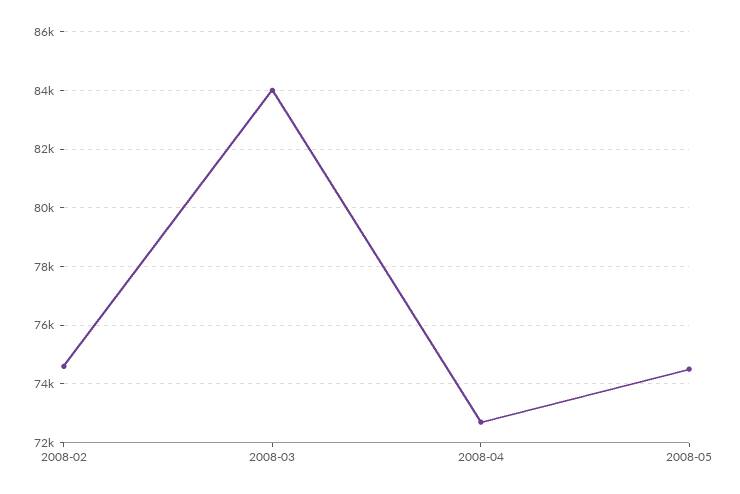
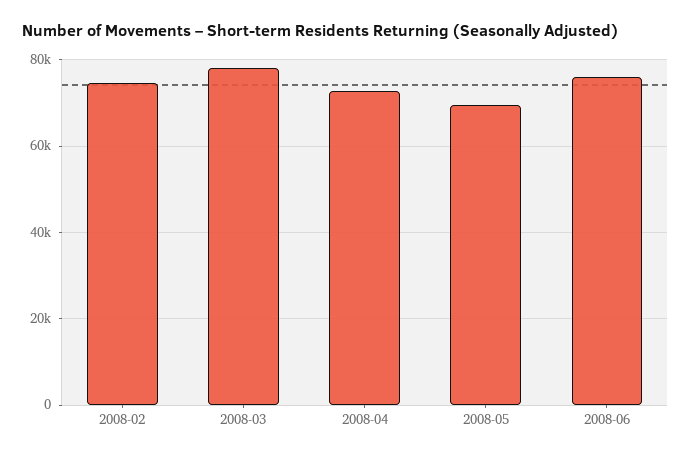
2008-03: 84000 -> 78000
2008-05: 74500 -> 70000
2008-06: none -> 76000

